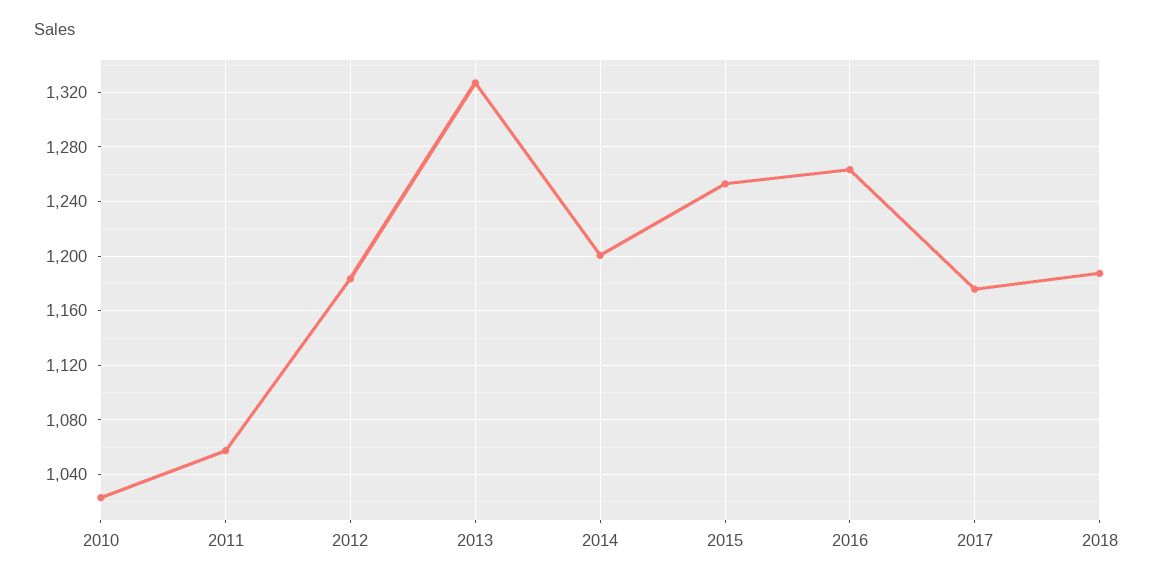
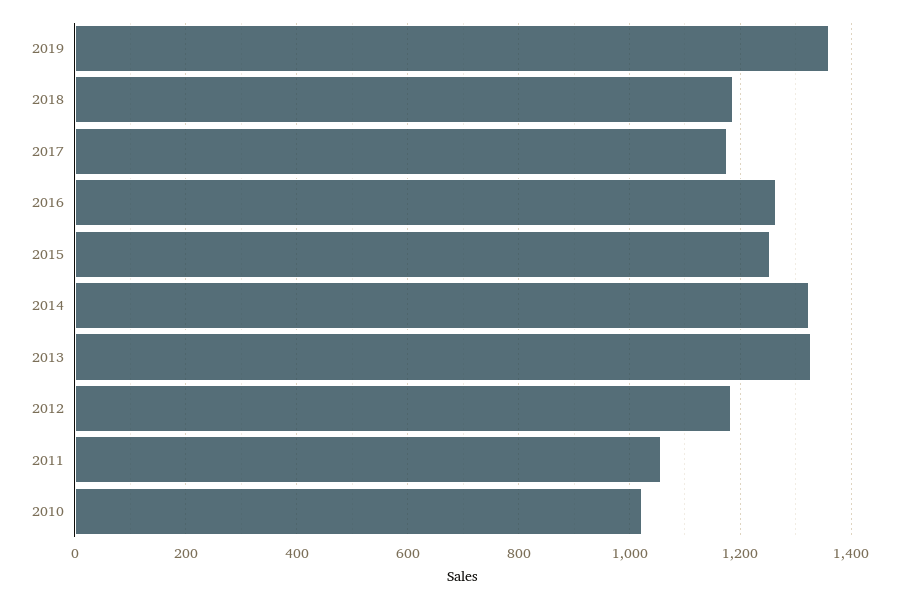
2014: 1200 -> 1320
2019: none -> 1360

